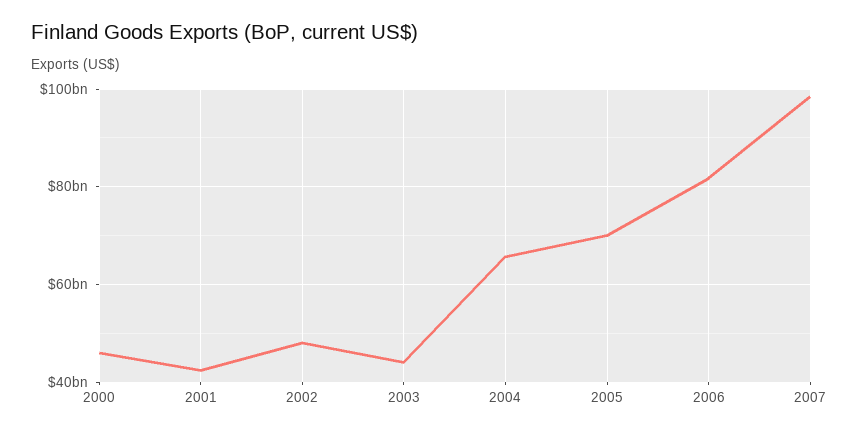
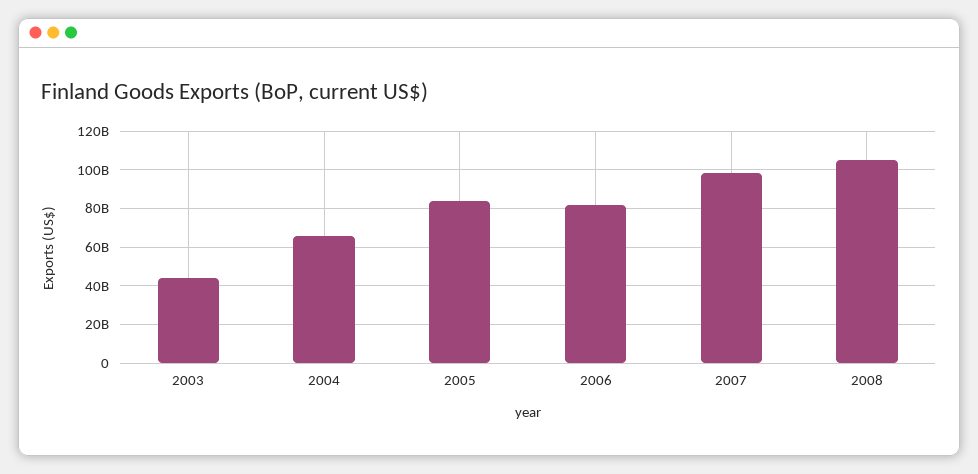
2000: 46000000000 -> none
2001: 42000000000 -> none
2002: 48000000000 -> none
2005: 70000000000 -> 85000000000
2008: none -> 105000000000

